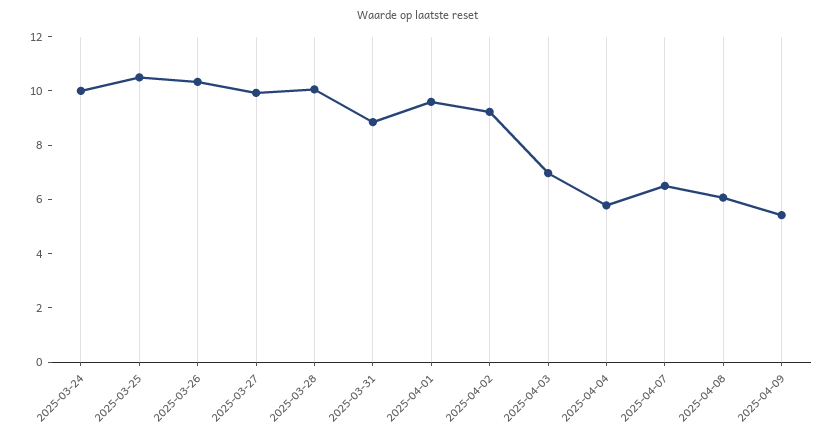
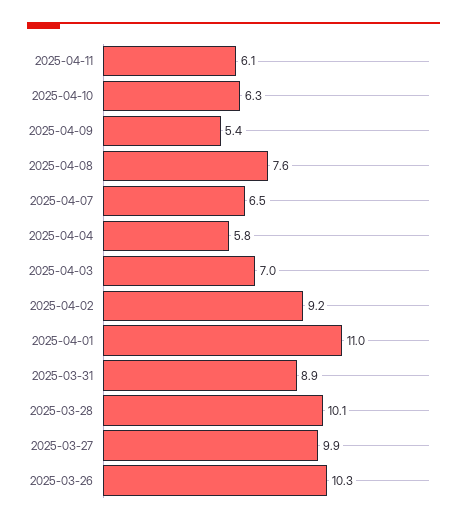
2025-03-24: 10 -> none
2025-03-25: 10.5 -> none
2025-04-01: 9.5 -> 11
2025-04-08: 6 -> 7.6
2025-04-11: none -> 6.1
2025-04-10: none -> 6.3

